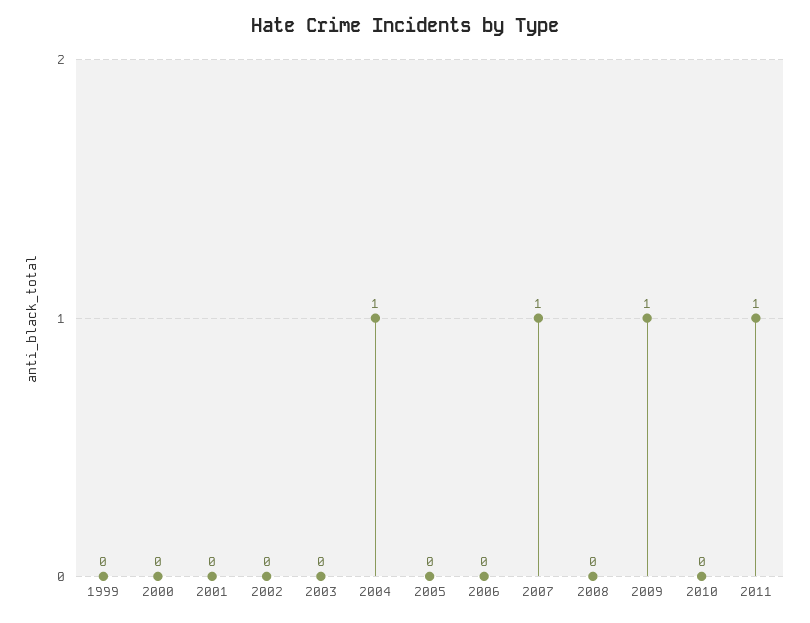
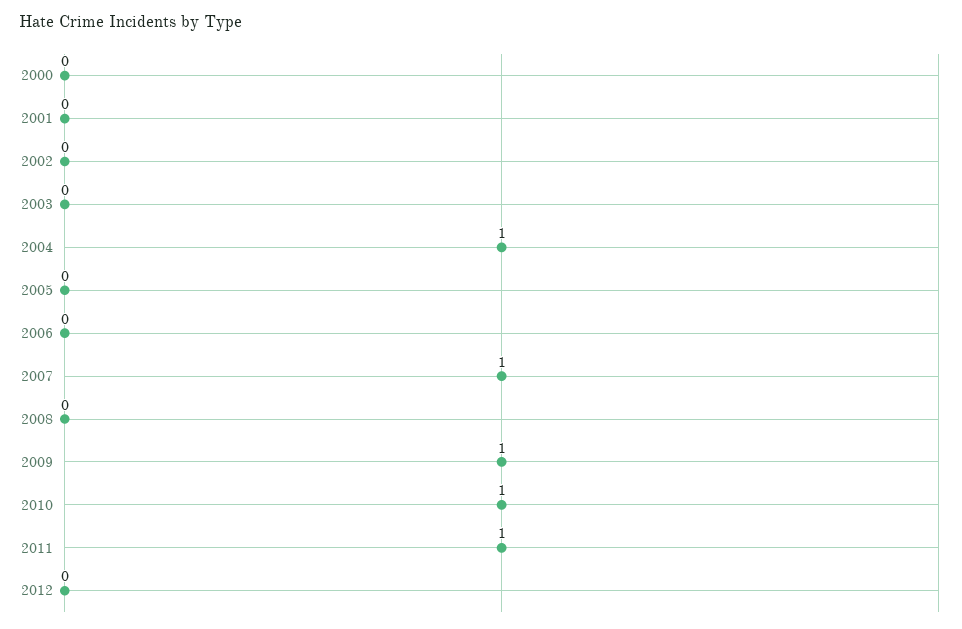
1999: 0 -> none
2010: 0 -> 1
2012: none -> 0

